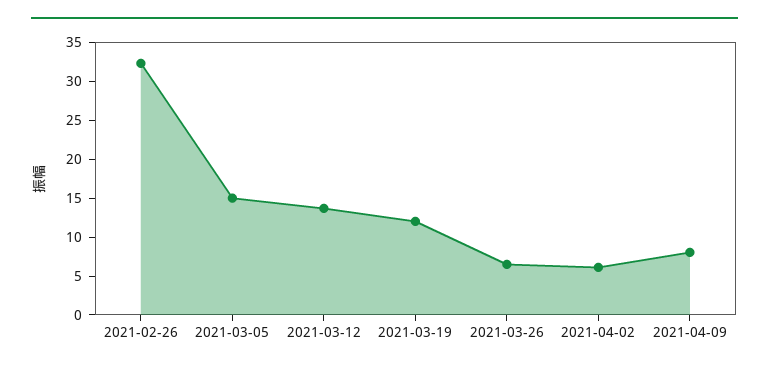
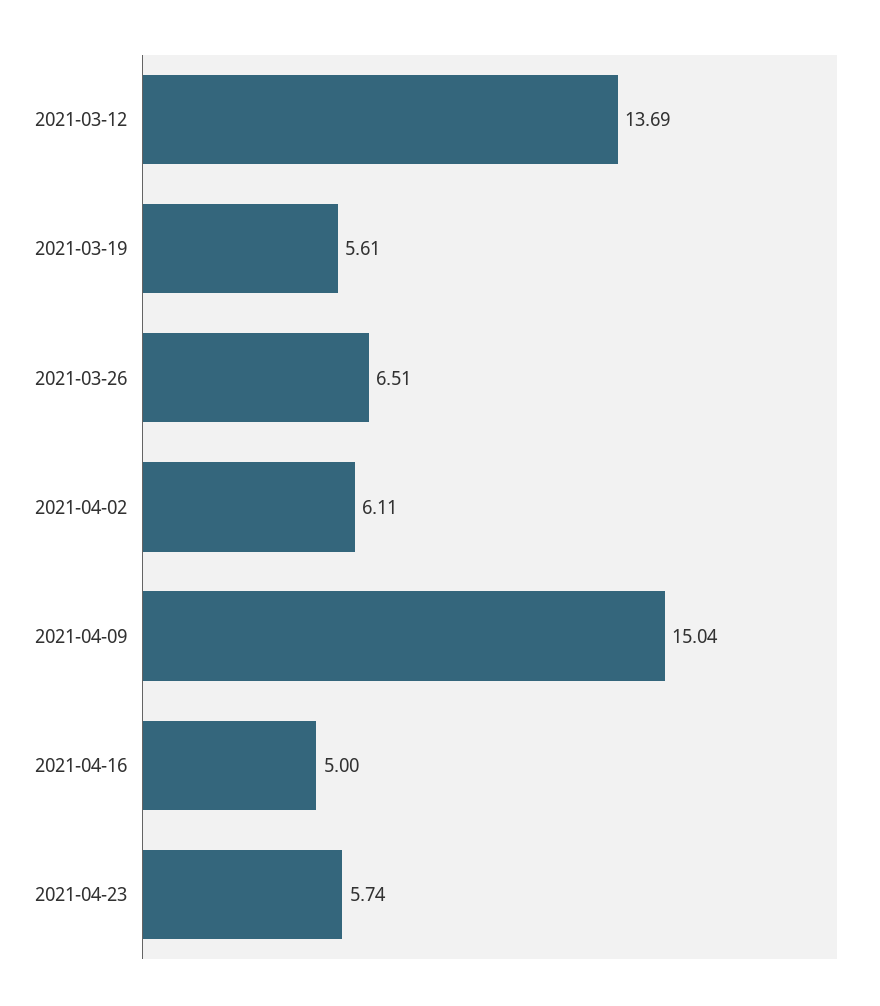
2021-02-26: 32.5 -> none
2021-03-05: 15 -> none
2021-03-19: 12.5 -> 5.61
2021-04-09: 7.5 -> 15.04
2021-04-16: none -> 5
2021-04-23: none -> 5.74

